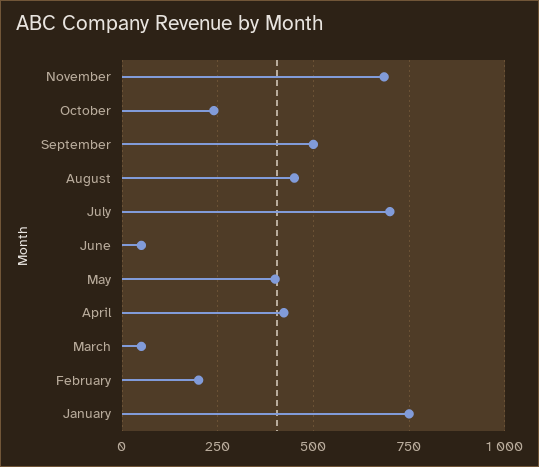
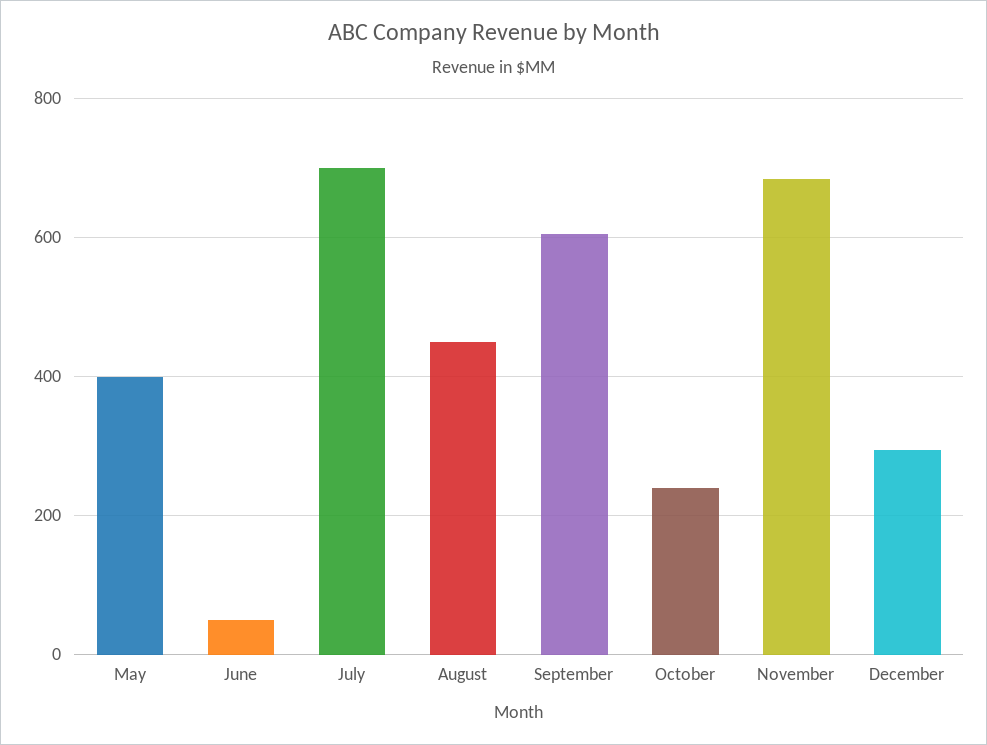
September: 500 -> 600
April: 425 -> none
March: 50 -> none
February: 200 -> none
January: 750 -> none
December: none -> 300

